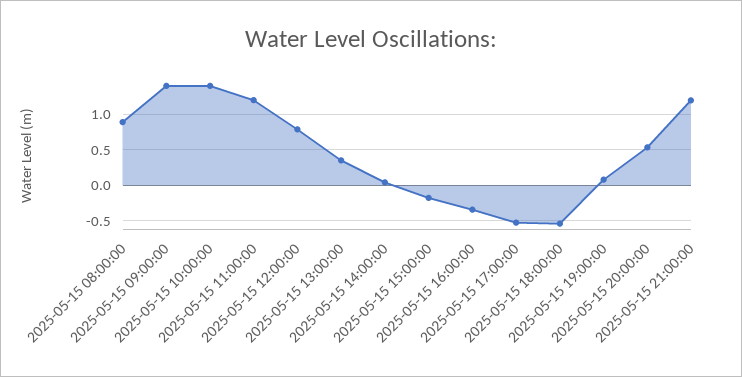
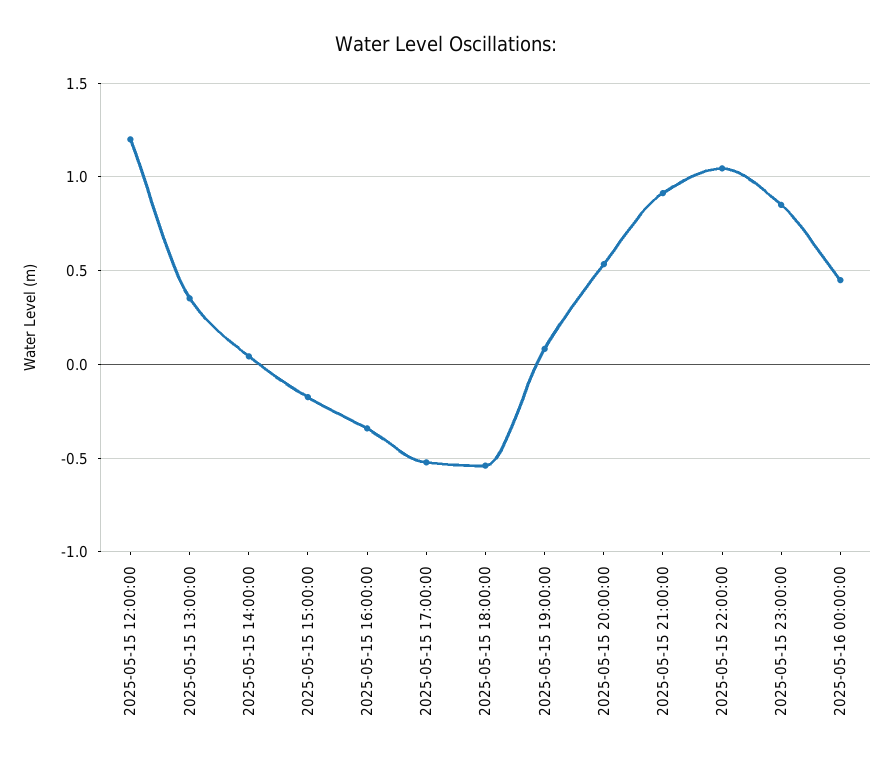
2025-05-15 08:00:00: 0.9 -> none
2025-05-15 09:00:00: 1.4 -> none
2025-05-15 10:00:00: 1.4 -> none
2025-05-15 11:00:00: 1.2 -> none
2025-05-15 12:00:00: 0.8 -> 1.2
2025-05-15 21:00:00: 1.2 -> 0.9
2025-05-15 22:00:00: none -> 1.05
2025-05-15 23:00:00: none -> 0.85
2025-05-16 00:00:00: none -> 0.45

